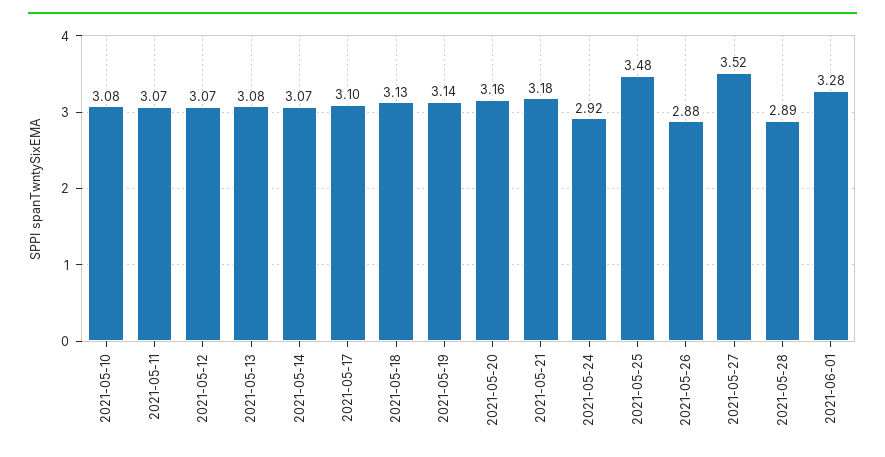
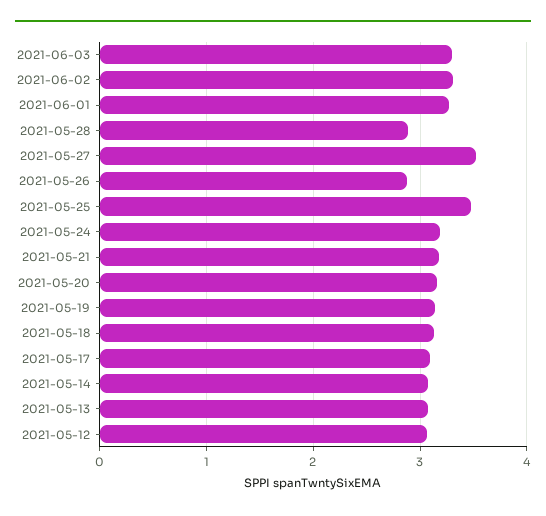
2021-05-10: 3.08 -> none
2021-05-11: 3.07 -> none
2021-05-24: 2.92 -> 3.2
2021-06-03: none -> 3.3
2021-06-02: none -> 3.3

